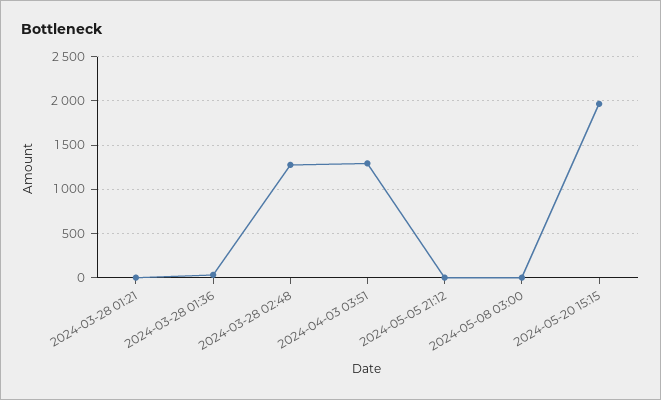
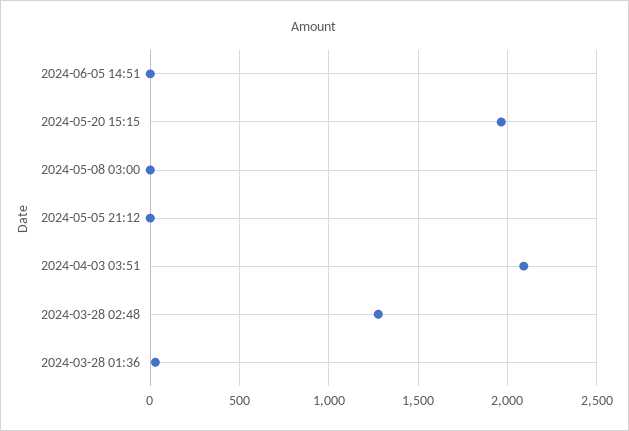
2024-03-28 01:21: 0 -> none
2024-04-03 03:51: 1300 -> 2100
2024-06-05 14:51: none -> 0

